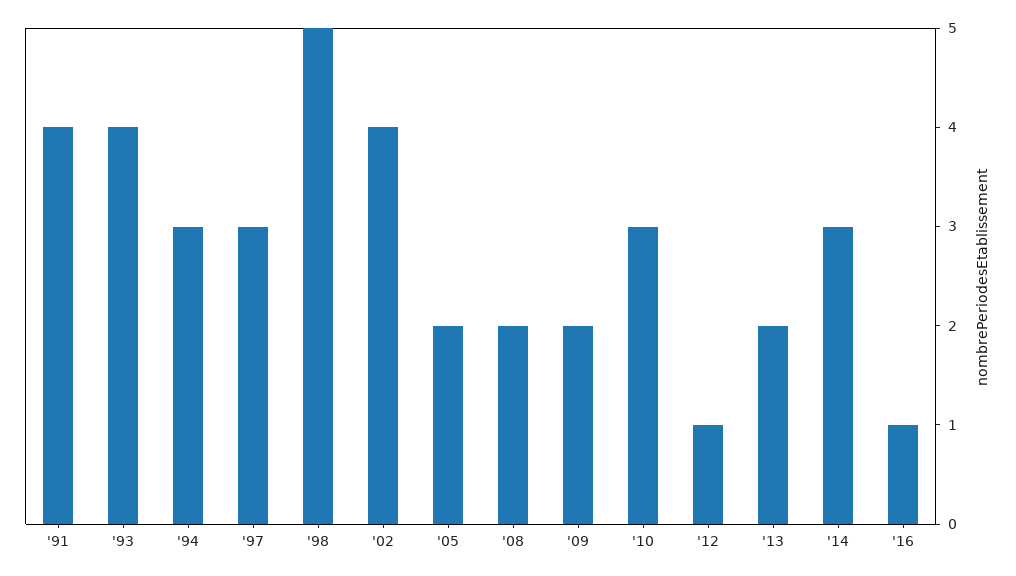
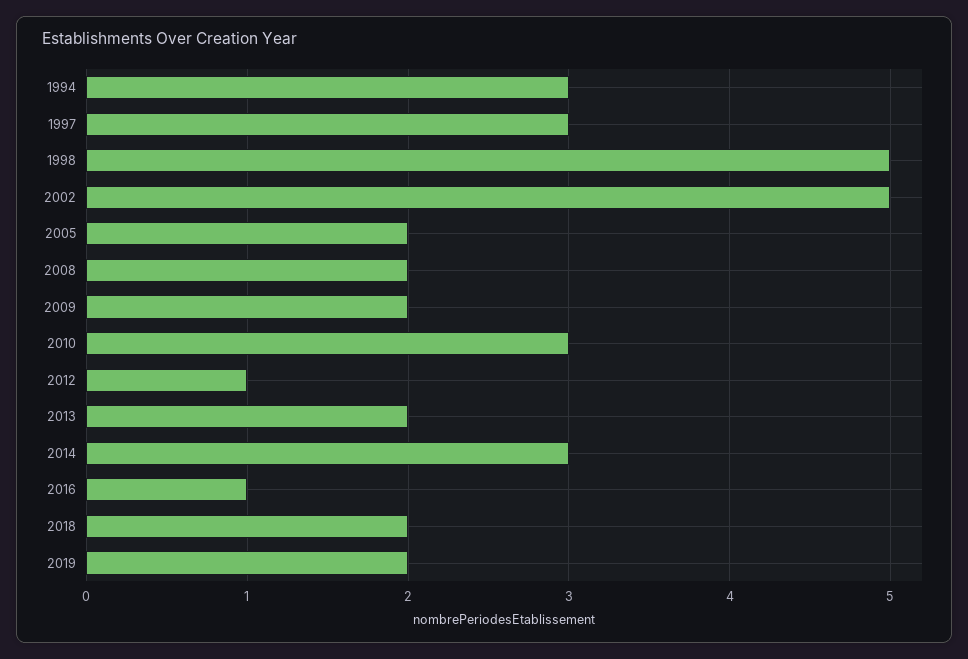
'91: 4 -> none
'93: 4 -> none
'02: 4 -> 5
2018: none -> 2
2019: none -> 2

